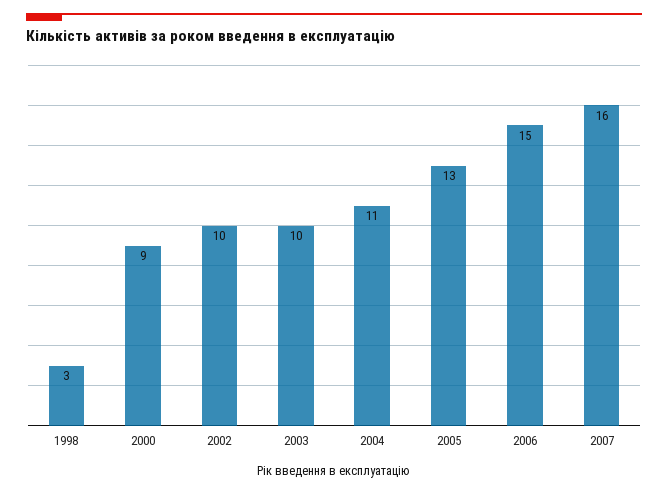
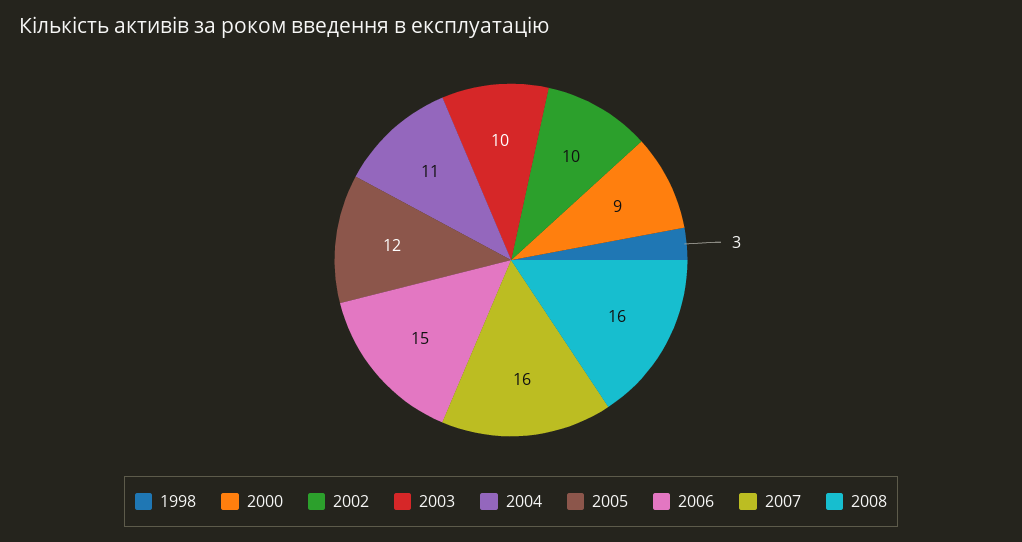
2005: 13 -> 12
2008: none -> 16

